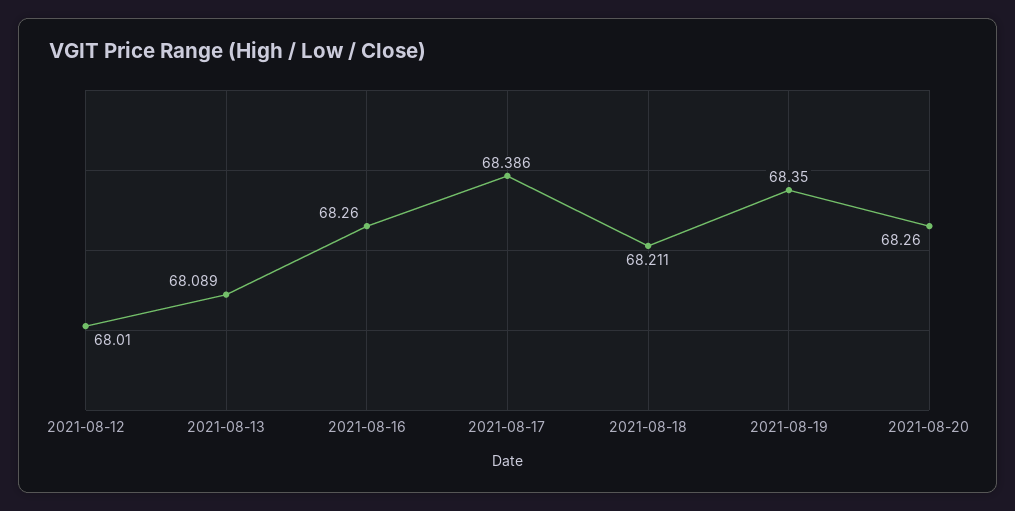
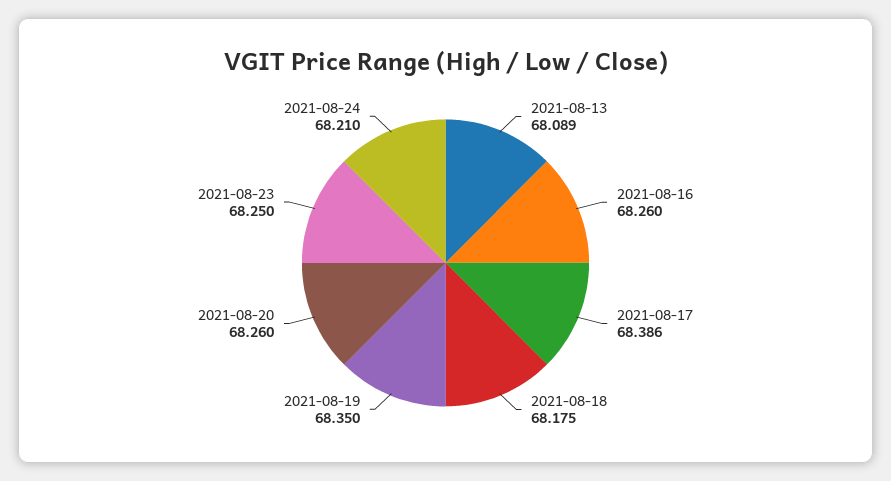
2021-08-12: 68.01 -> none
2021-08-18: 68.211 -> 68.175
2021-08-23: none -> 68.25
2021-08-24: none -> 68.21

